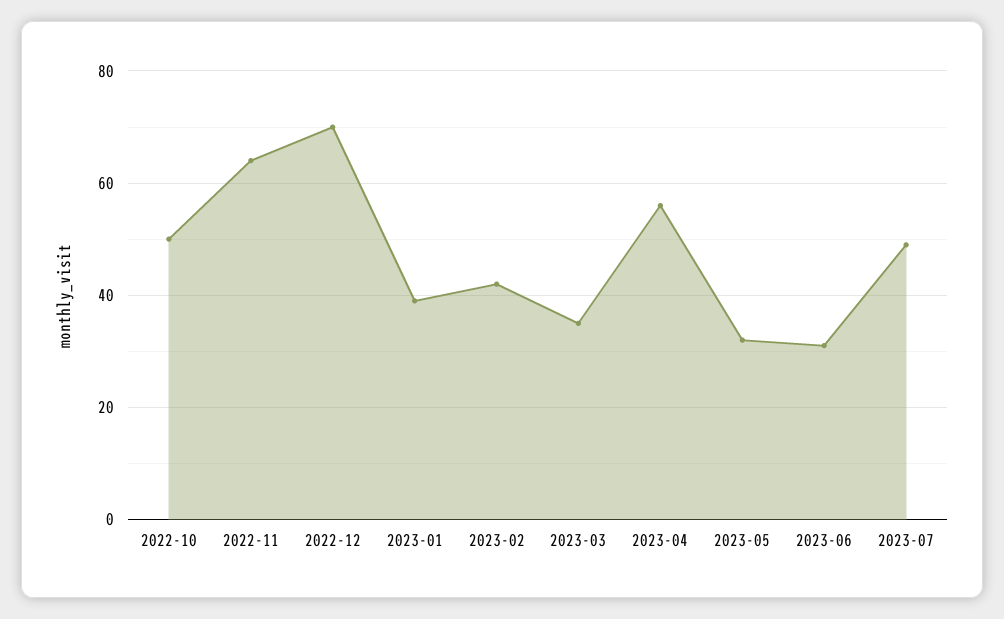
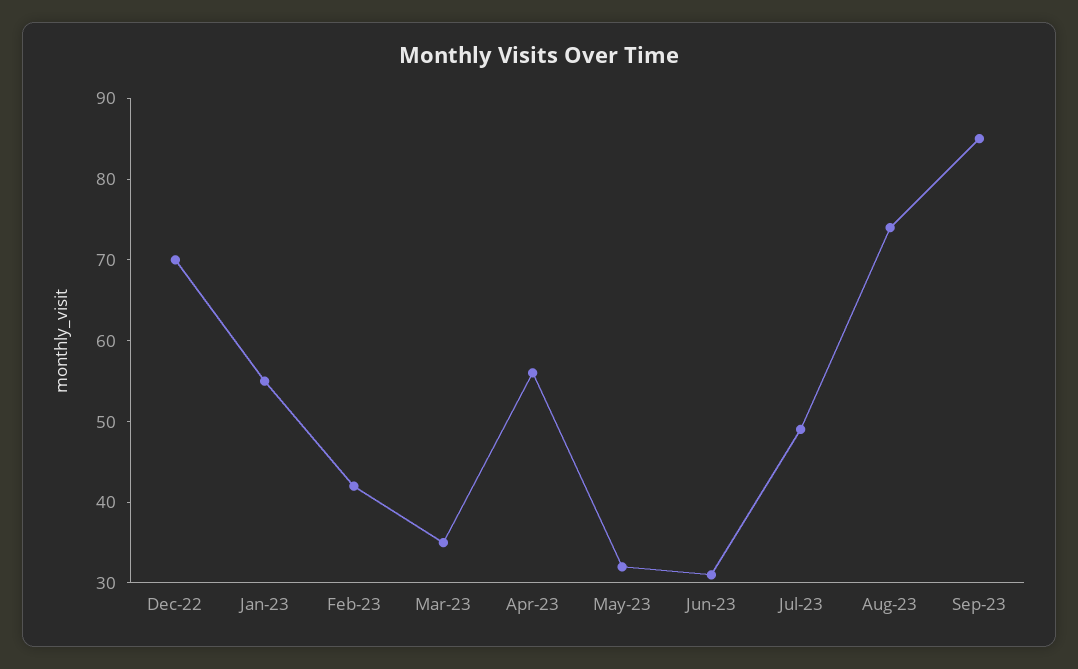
2022-10: 50 -> none
2022-11: 65 -> none
2023-01: 40 -> 55
Aug-23: none -> 74
Sep-23: none -> 85

